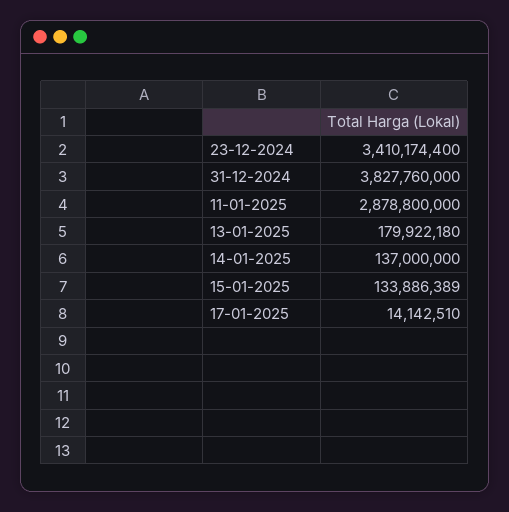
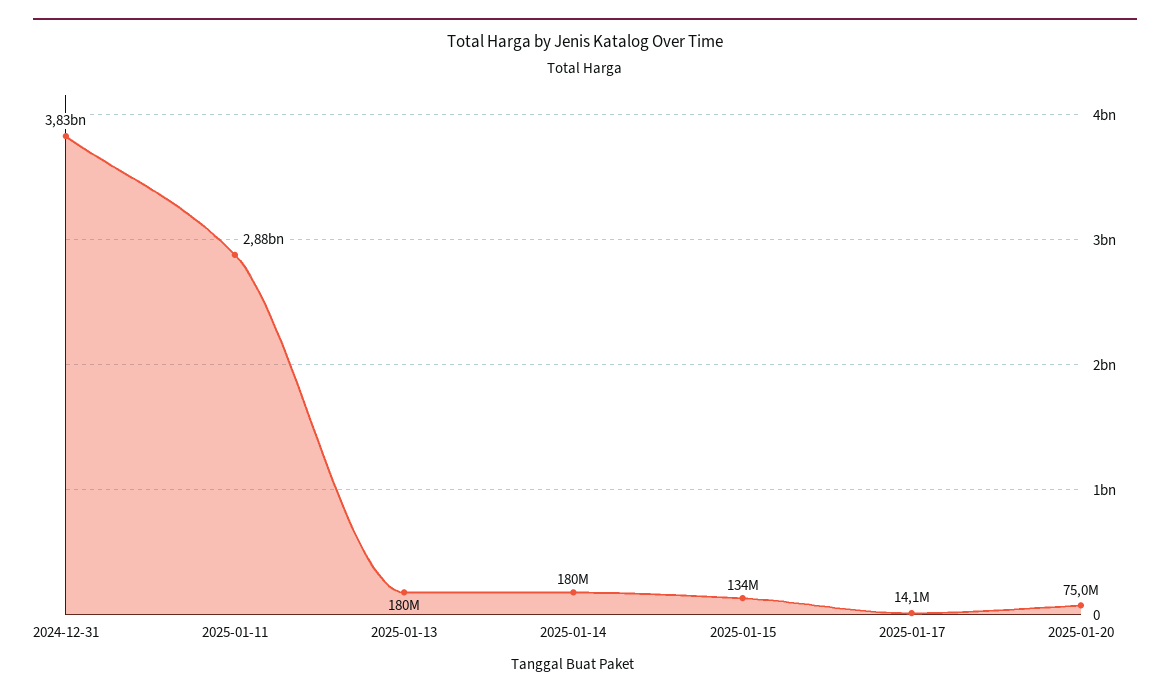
23-12-2024: 3410174400 -> none
14-01-2025: 137000000 -> 180000000
2025-01-20: none -> 75000000

